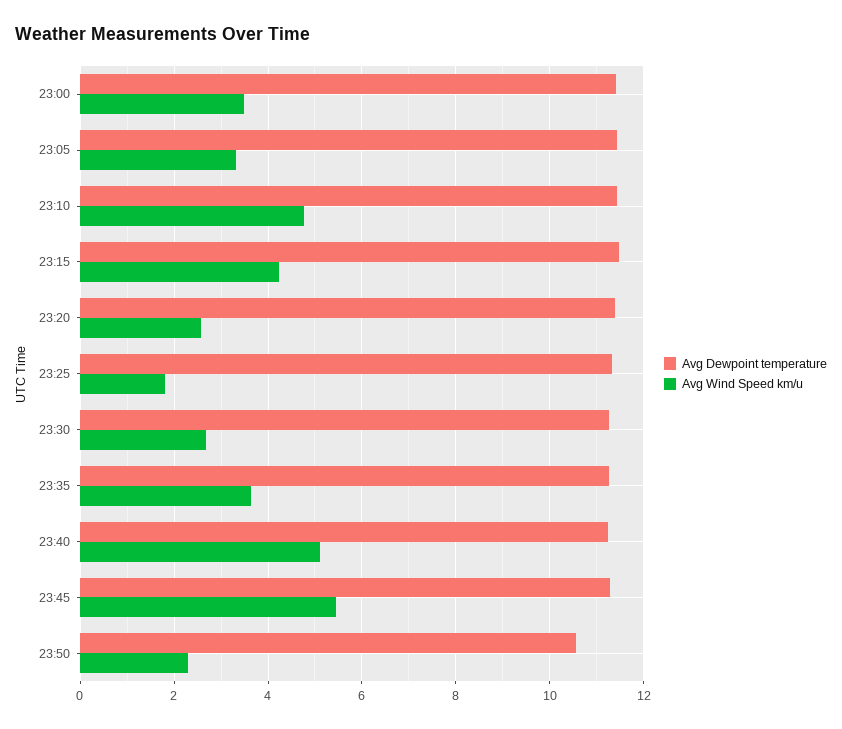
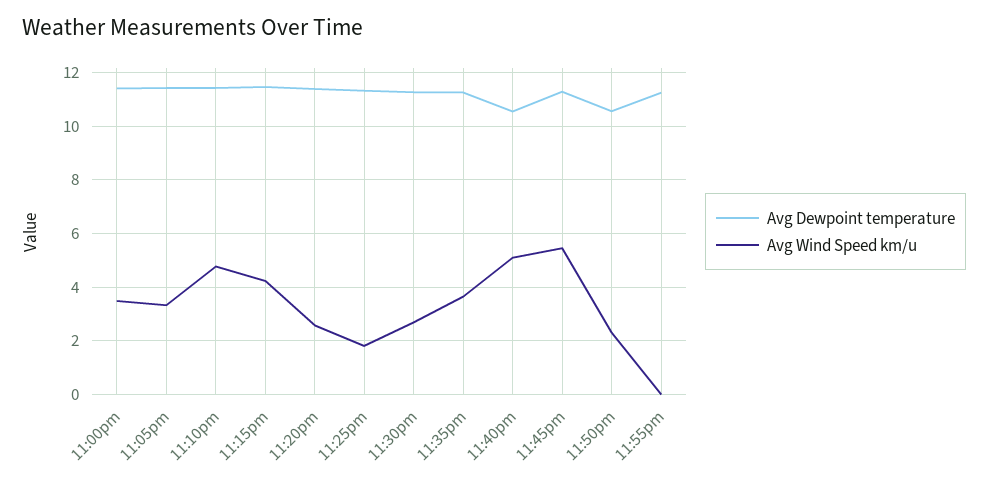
Avg Dewpoint temperature, 23:40: 11.2 -> 10.5
Avg Dewpoint temperature, 11:55pm: none -> 11.25
Avg Wind Speed km/u, 11:55pm: none -> 0

